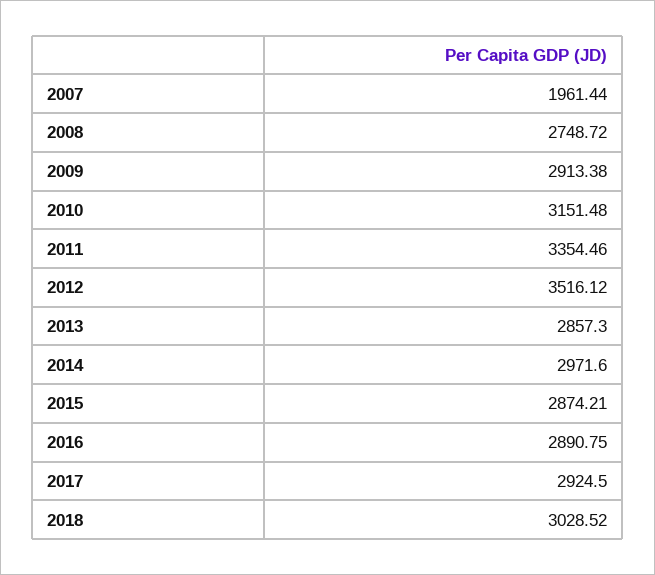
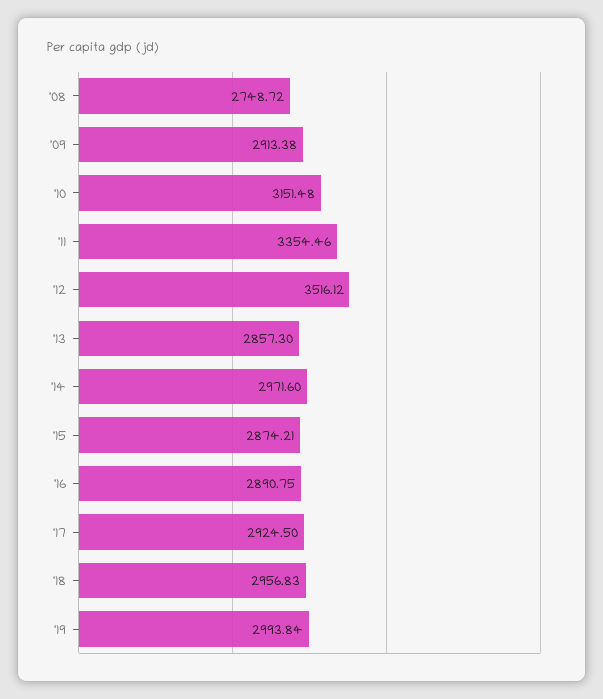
2007: 1961.44 -> none
2018: 3028.52 -> 2956.83
'19: none -> 2993.84

